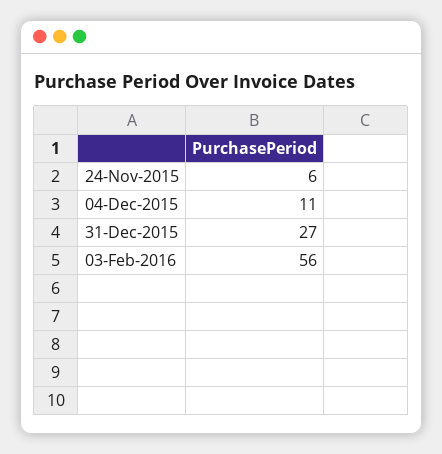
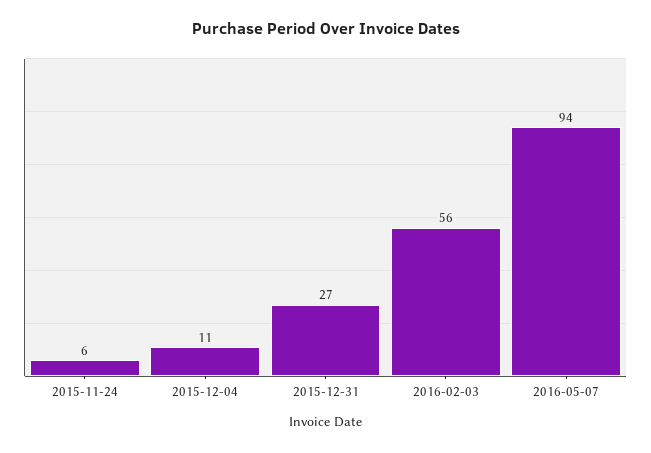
2016-05-07: none -> 94

